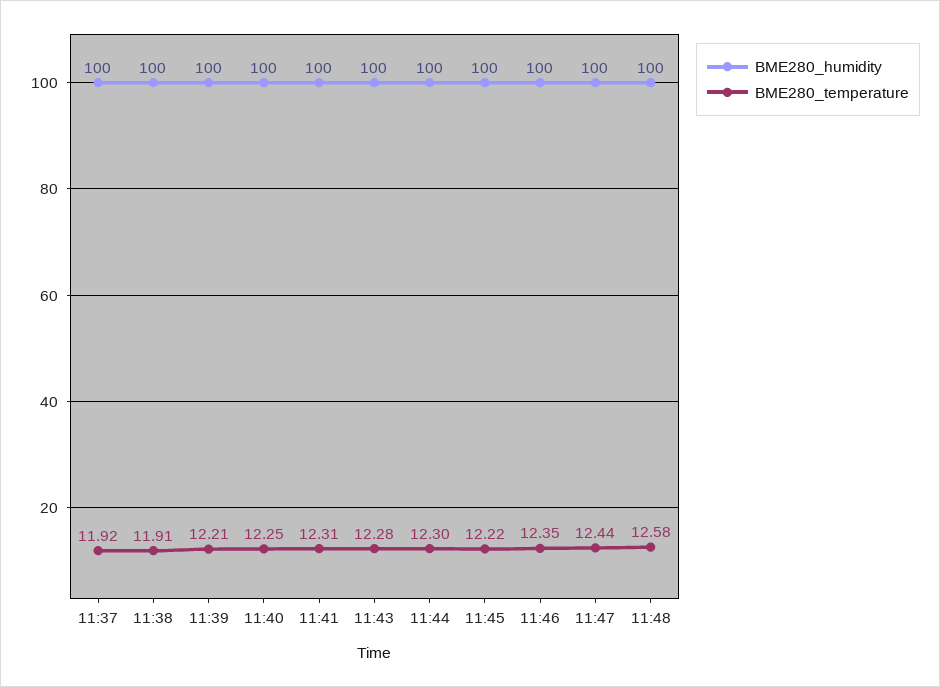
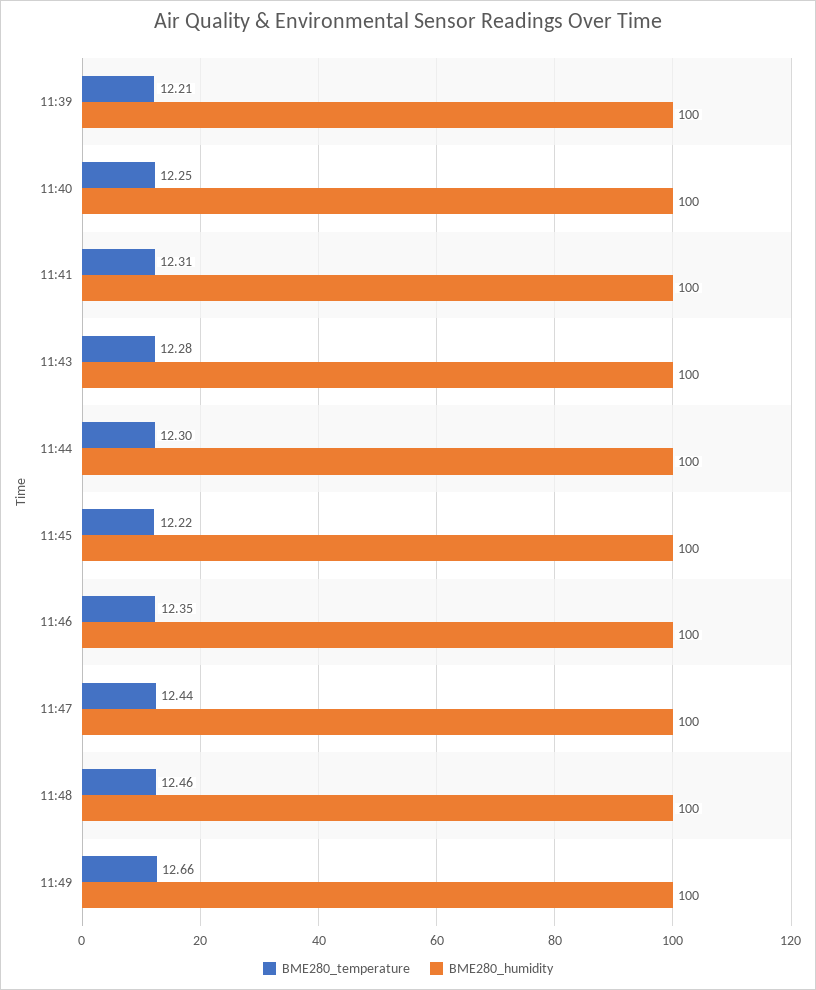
BME280_humidity, 11:37: 100 -> none
BME280_temperature, 11:37: 11.92 -> none
BME280_humidity, 11:38: 100 -> none
BME280_temperature, 11:38: 11.91 -> none
BME280_temperature, 11:48: 12.58 -> 12.46
BME280_temperature, 11:49: none -> 12.66
BME280_humidity, 11:49: none -> 100

